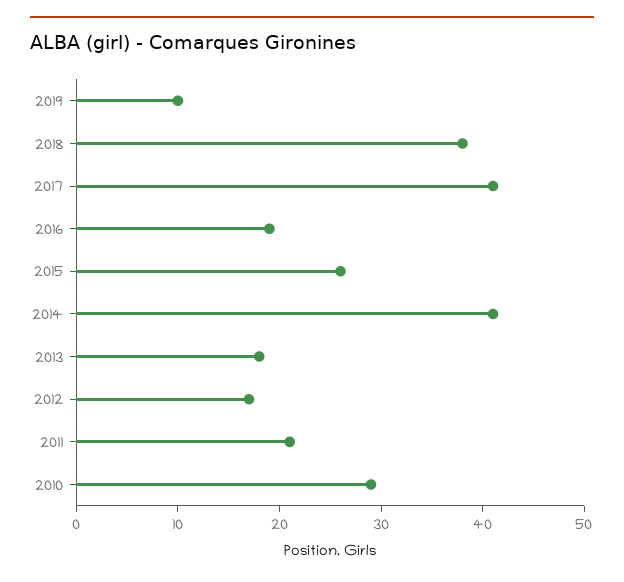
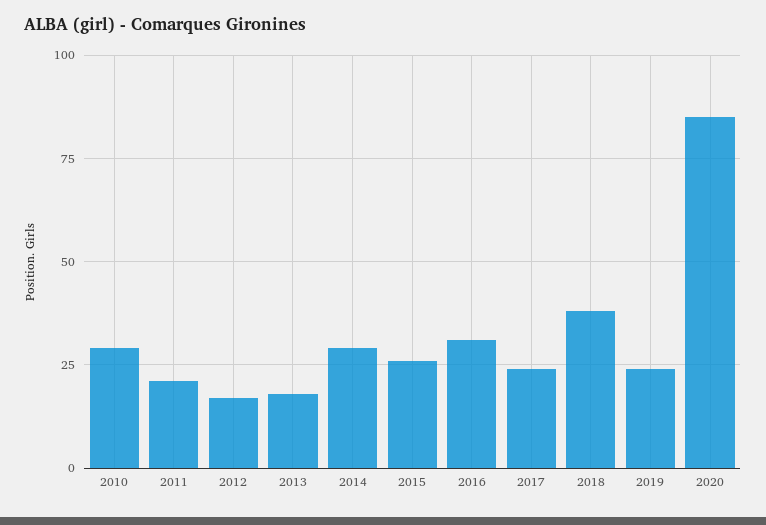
2019: 10 -> 25
2017: 41 -> 25
2016: 19 -> 30
2014: 41 -> 30
2020: none -> 85

